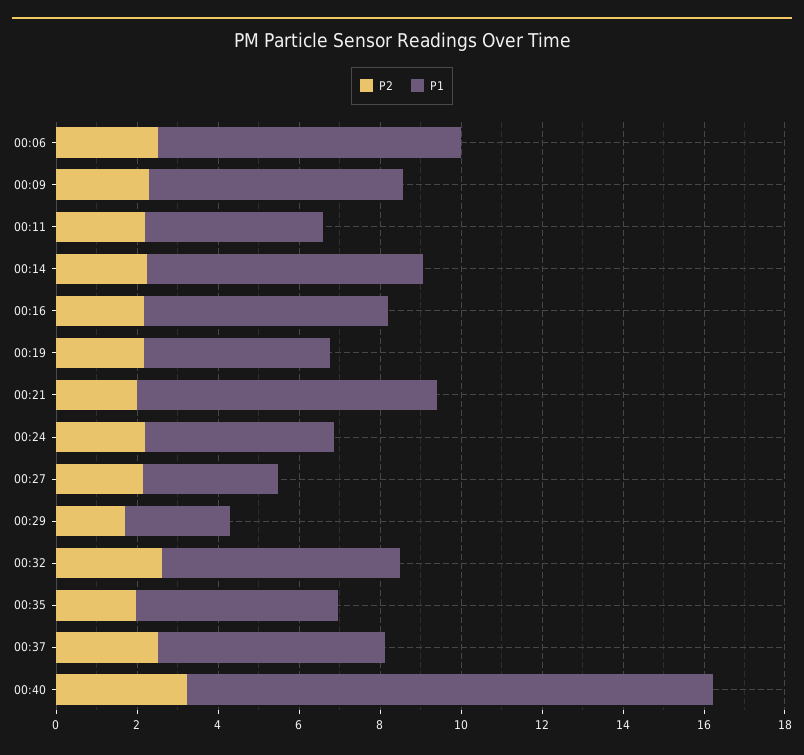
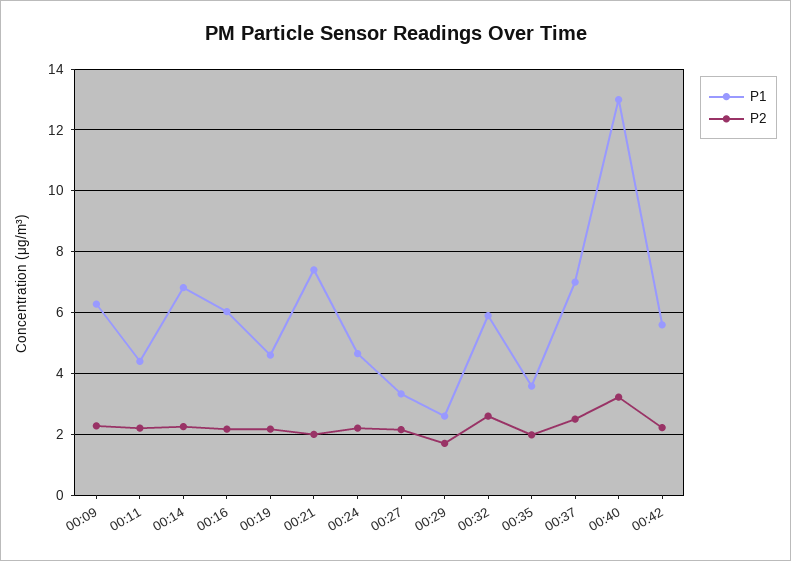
P2, 00:06: 2.5 -> none
P1, 00:06: 7.5 -> none
P1, 00:35: 5 -> 3.6
P1, 00:37: 5.5 -> 7
P1, 00:42: none -> 5.6
P2, 00:42: none -> 2.2

